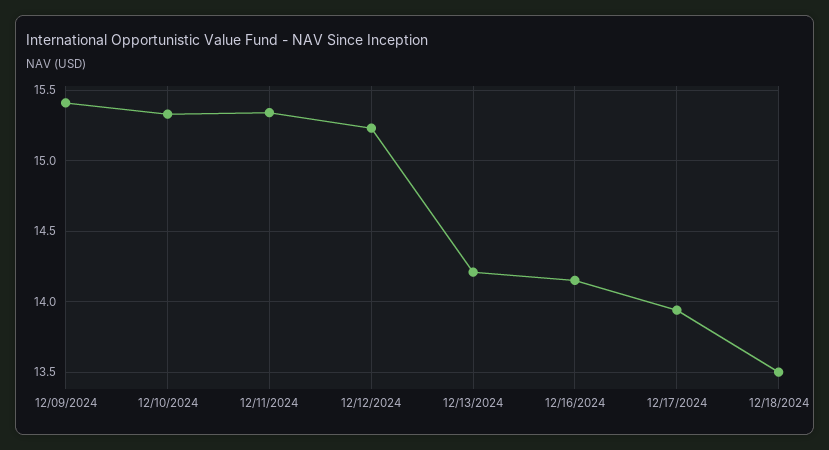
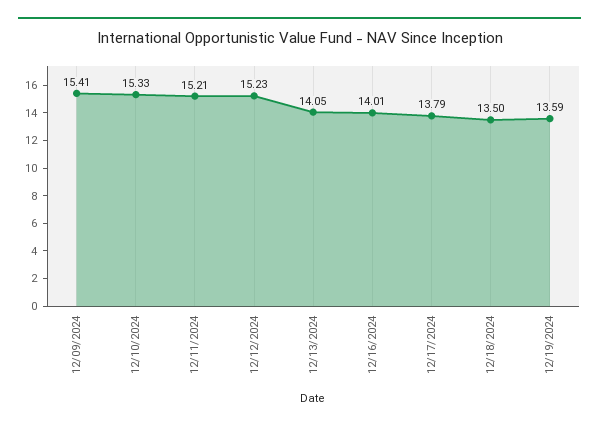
12/11/2024: 15.35 -> 15.21
12/13/2024: 14.2 -> 14.05
12/16/2024: 14.15 -> 14.01
12/17/2024: 13.95 -> 13.79
12/19/2024: none -> 13.59

